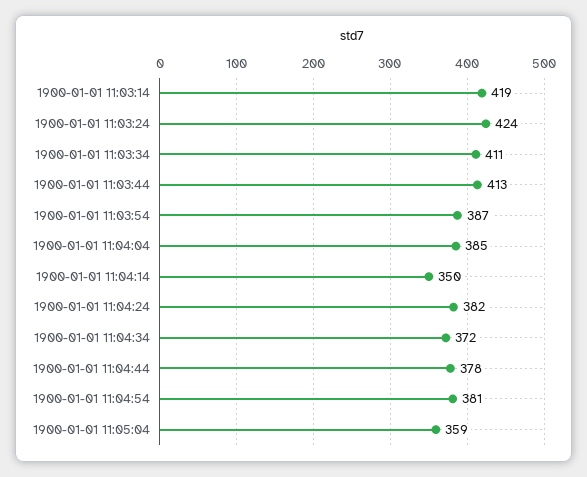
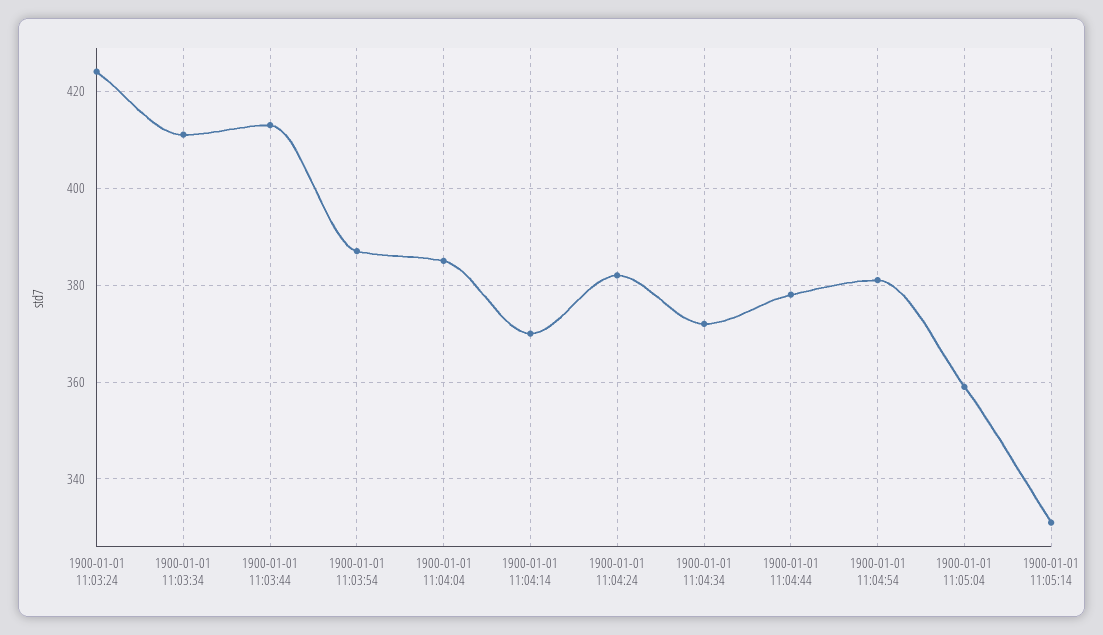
1900-01-01 11:03:14: 419 -> none
1900-01-01 11:04:14: 350 -> 370
1900-01-01 11:05:14: none -> 330

